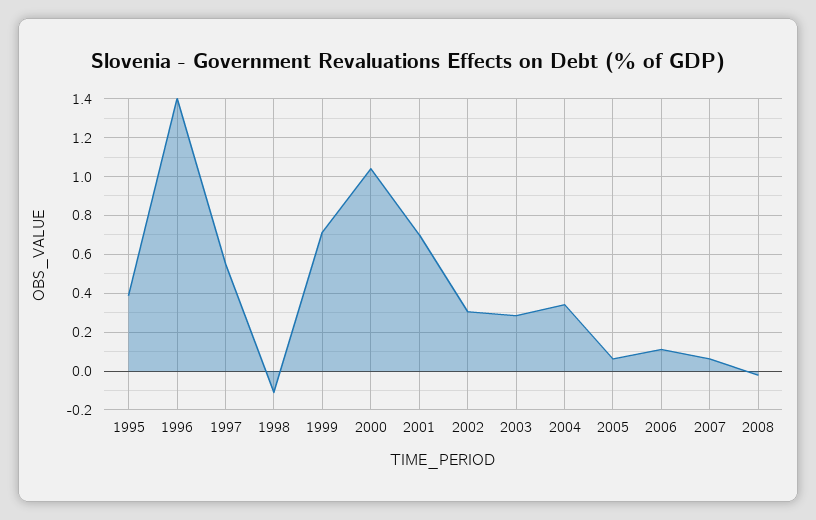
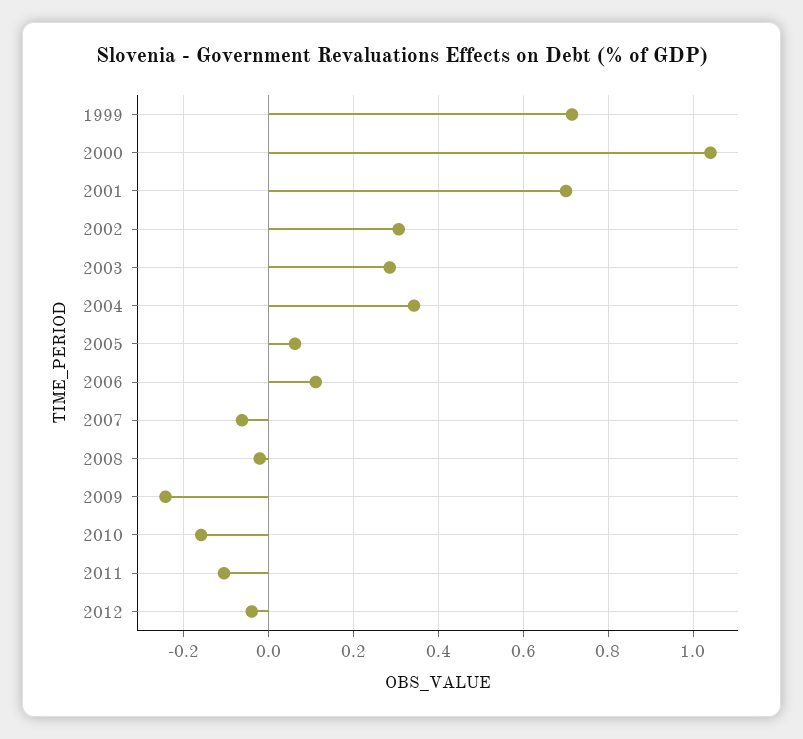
1995: 0.4 -> none
1996: 1.4 -> none
1997: 0.55 -> none
1998: -0.1 -> none
2007: 0.05 -> -0.06
2009: none -> -0.24
2010: none -> -0.16
2011: none -> -0.1
2012: none -> -0.04

